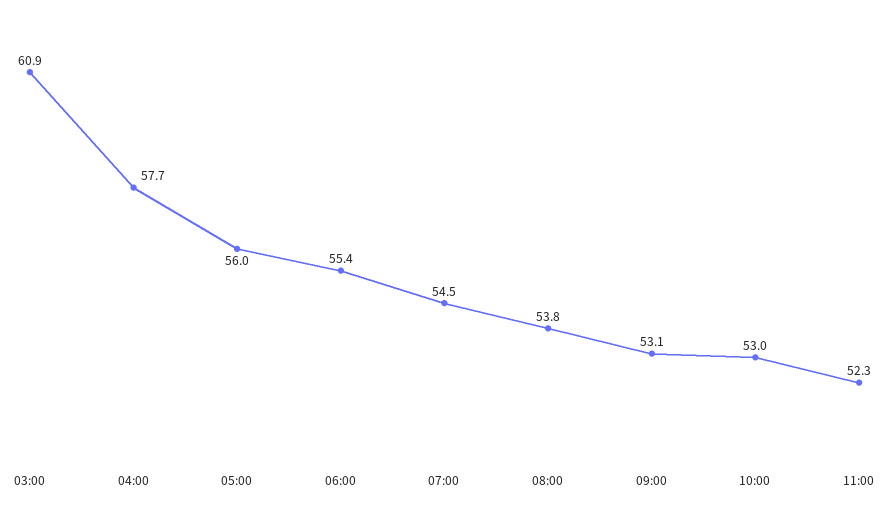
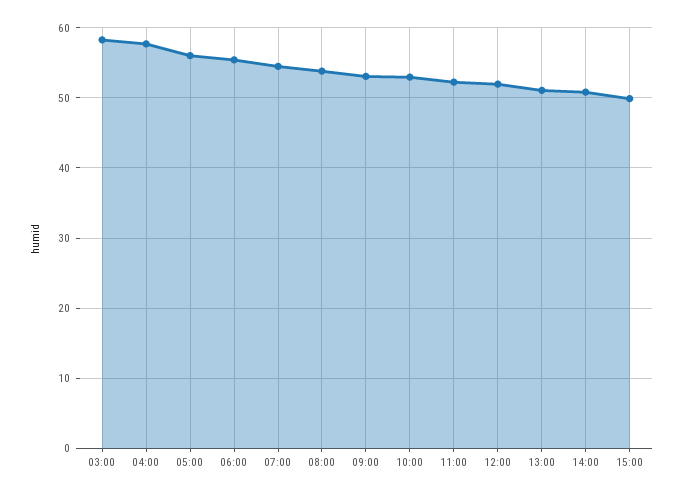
03:00: 60.9 -> 58
12:00: none -> 52
13:00: none -> 51
14:00: none -> 51
15:00: none -> 50

